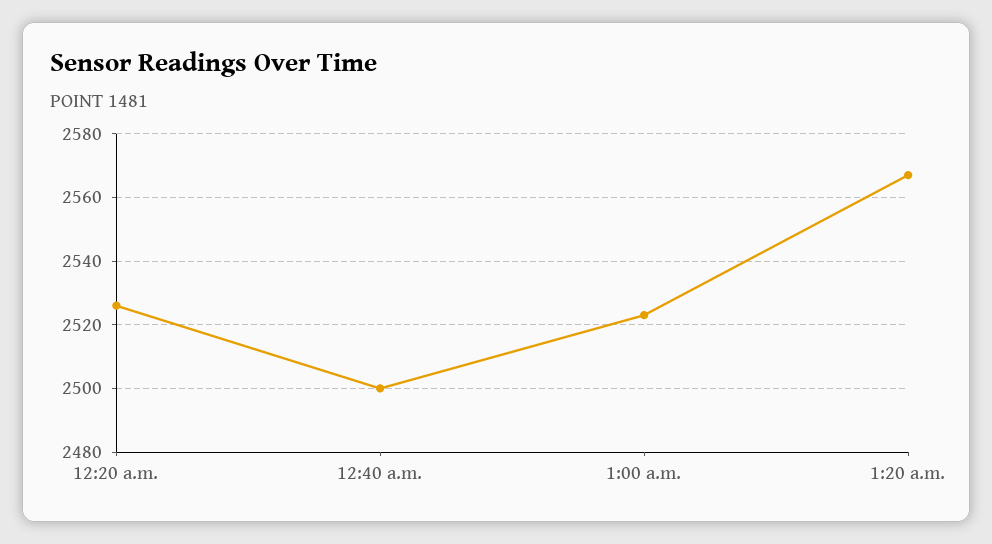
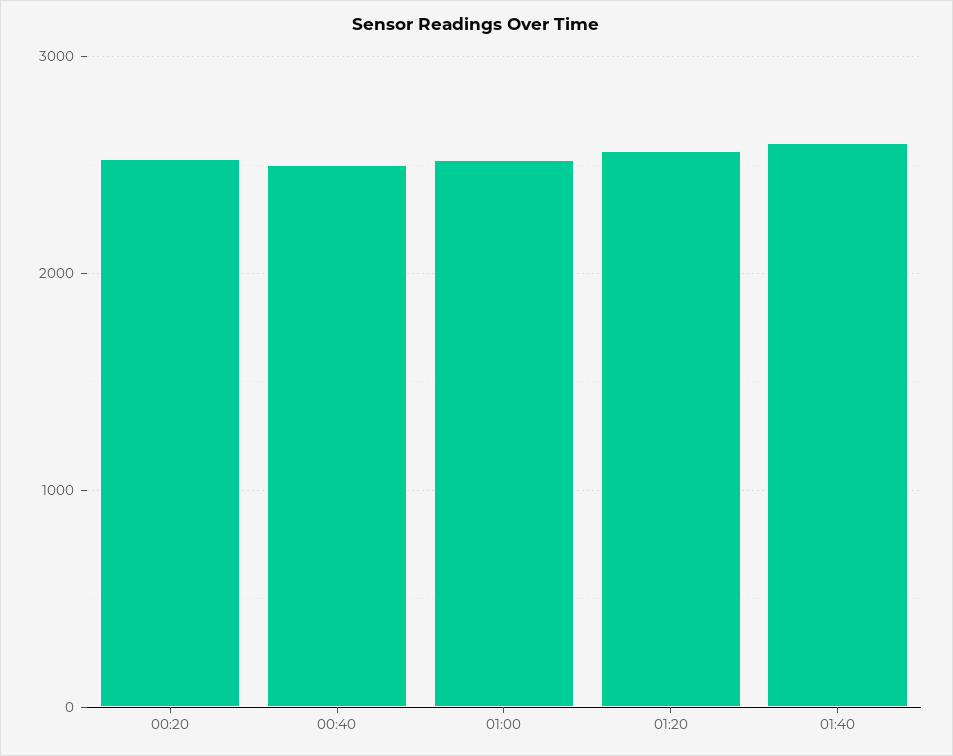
01:40: none -> 2600

